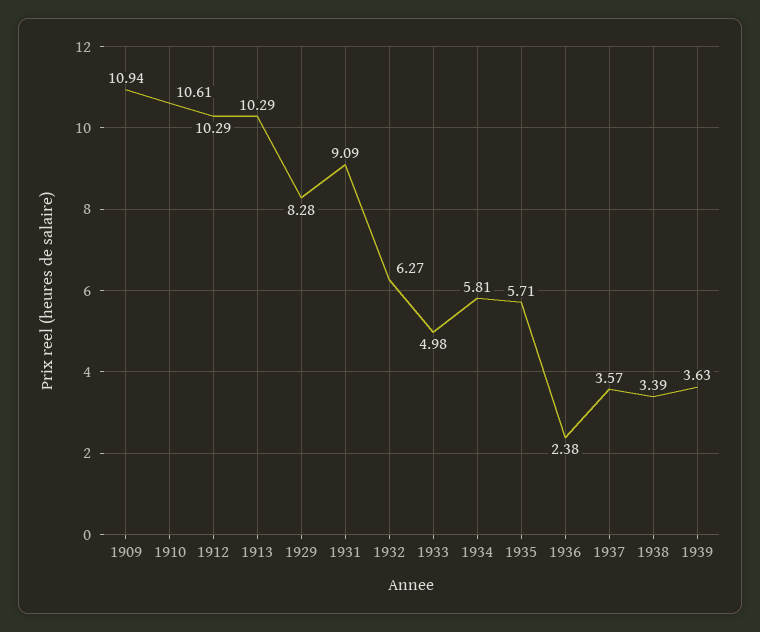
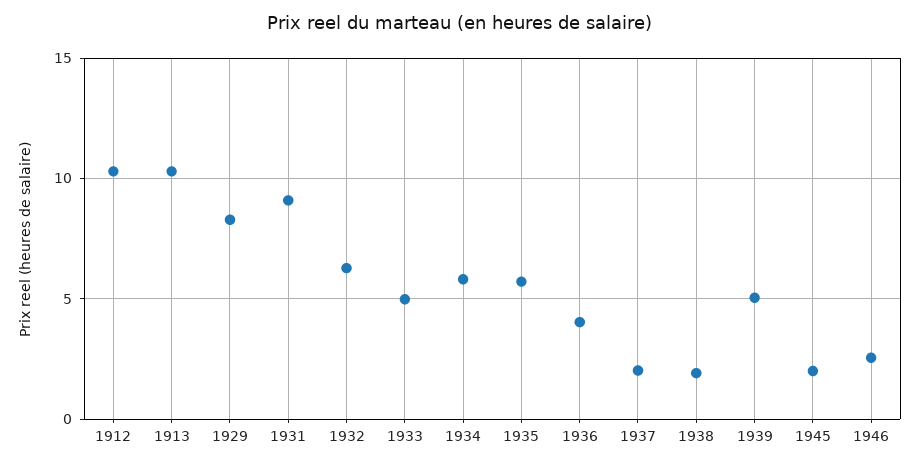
1909: 10.94 -> none
1910: 10.61 -> none
1936: 2.38 -> 4
1937: 3.57 -> 2
1938: 3.39 -> 2
1939: 3.63 -> 5
1945: none -> 2
1946: none -> 2.5

